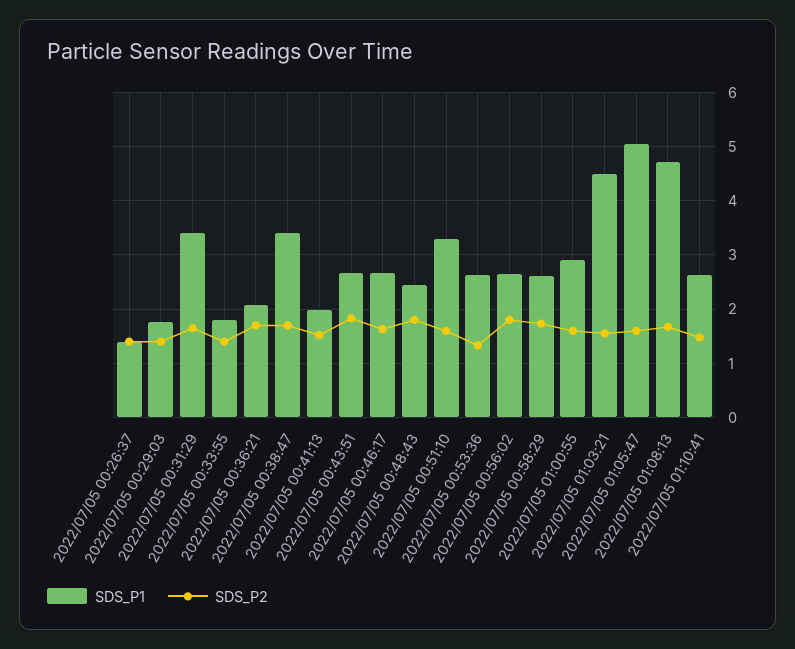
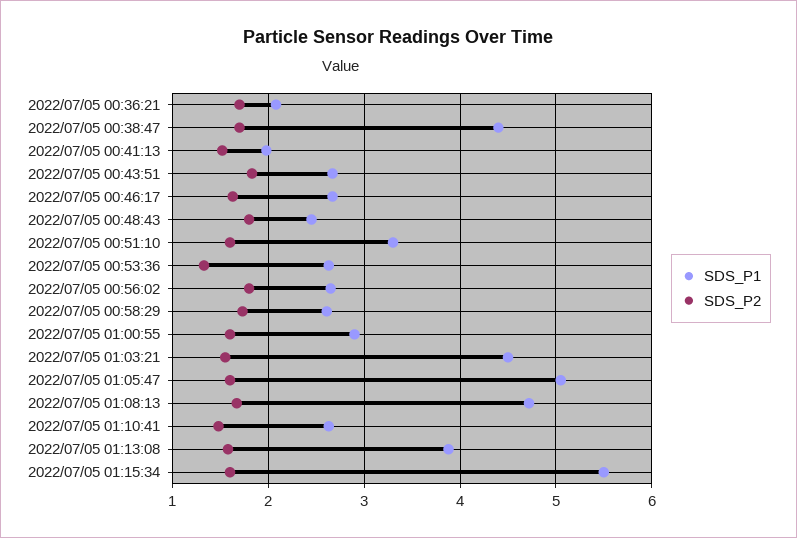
SDS_P1, 2022/07/05 00:26:37: 1.4 -> none
SDS_P2, 2022/07/05 00:26:37: 1.4 -> none
SDS_P1, 2022/07/05 00:29:03: 1.8 -> none
SDS_P2, 2022/07/05 00:29:03: 1.4 -> none
SDS_P1, 2022/07/05 00:31:29: 3.4 -> none
SDS_P2, 2022/07/05 00:31:29: 1.6 -> none
SDS_P1, 2022/07/05 00:33:55: 1.8 -> none
SDS_P2, 2022/07/05 00:33:55: 1.4 -> none
SDS_P1, 2022/07/05 00:38:47: 3.4 -> 4.4
SDS_P1, 2022/07/05 01:13:08: none -> 3.9
SDS_P2, 2022/07/05 01:13:08: none -> 1.6
SDS_P1, 2022/07/05 01:15:34: none -> 5.5
SDS_P2, 2022/07/05 01:15:34: none -> 1.6

